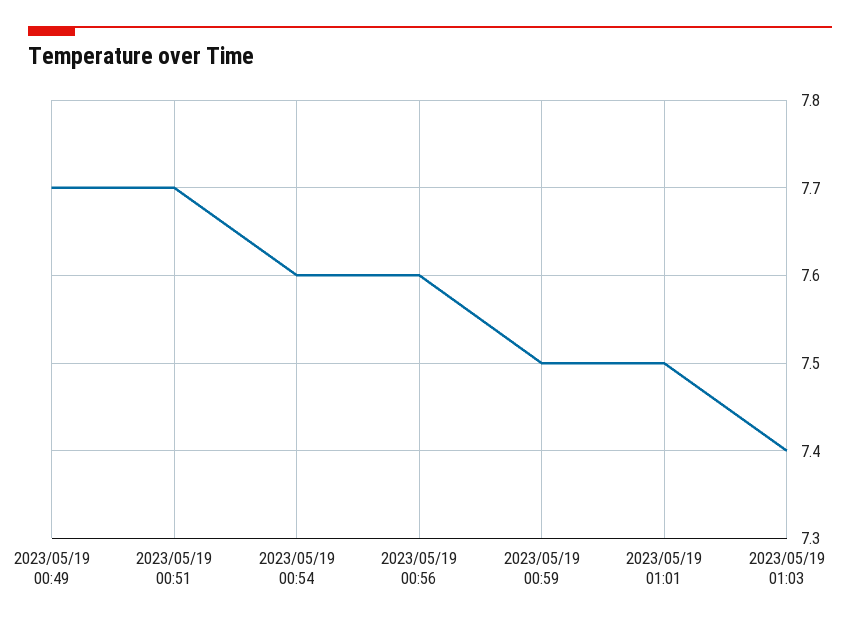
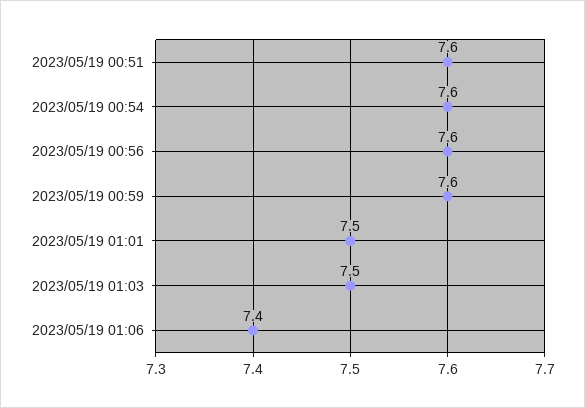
2023/05/19 00:49: 7.7 -> none
2023/05/19 00:51: 7.7 -> 7.6
2023/05/19 00:59: 7.5 -> 7.6
2023/05/19 01:03: 7.4 -> 7.5
2023/05/19 01:06: none -> 7.4

